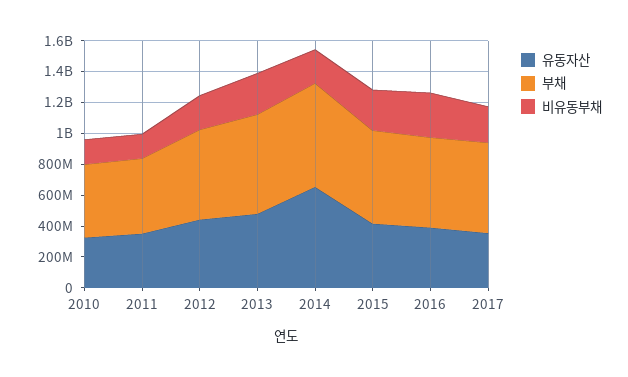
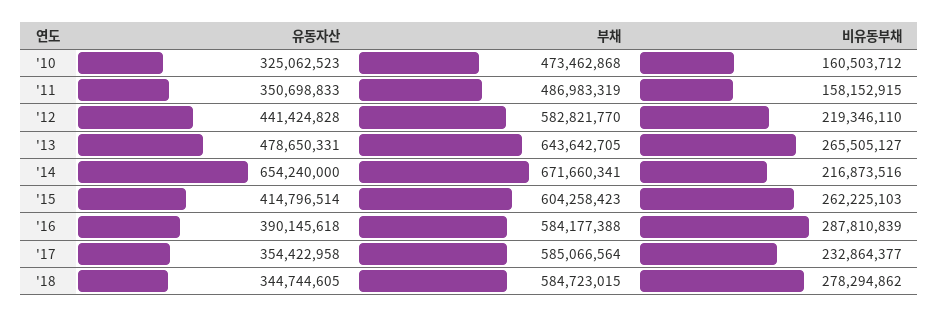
유동자산, '18: none -> 344744605
부채, '18: none -> 584723015
비유동부채, '18: none -> 278294862

